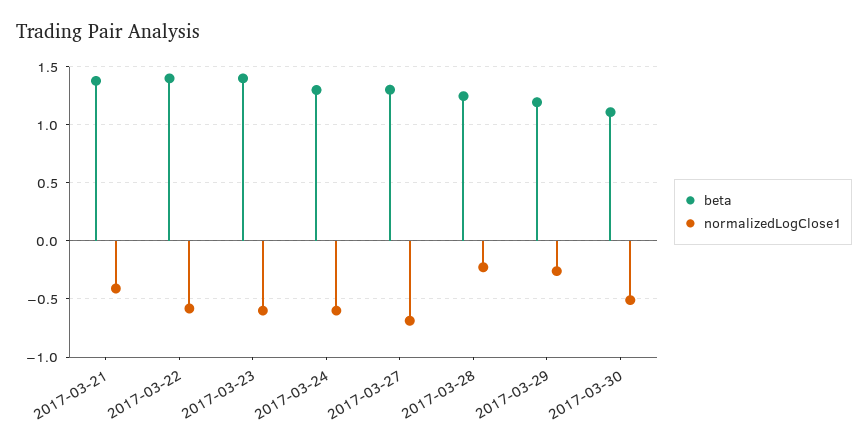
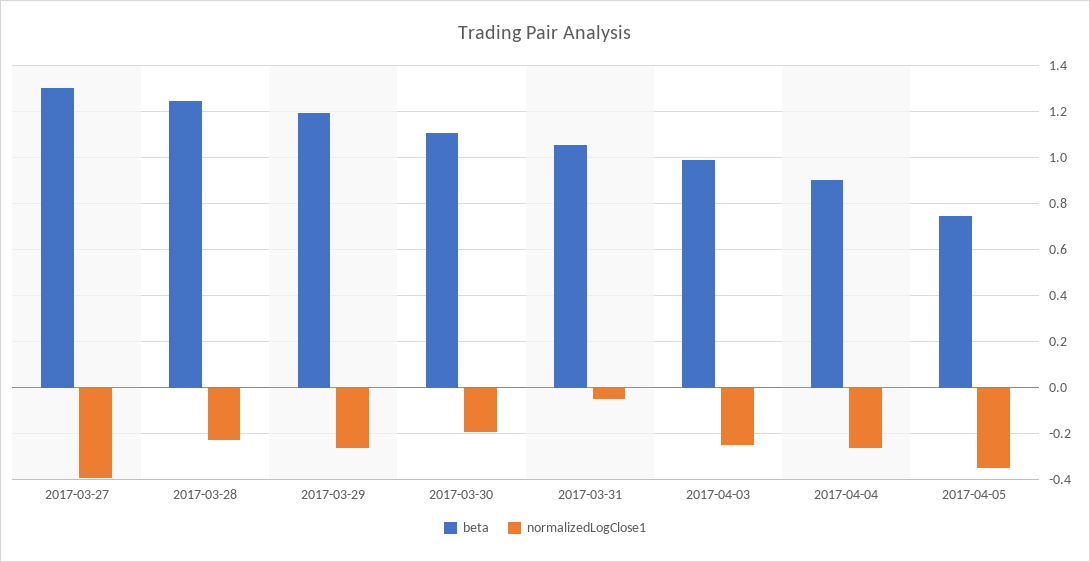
beta, 2017-03-21: 1.4 -> none
normalizedLogClose1, 2017-03-21: -0.4 -> none
beta, 2017-03-22: 1.4 -> none
normalizedLogClose1, 2017-03-22: -0.6 -> none
beta, 2017-03-23: 1.4 -> none
normalizedLogClose1, 2017-03-23: -0.6 -> none
beta, 2017-03-24: 1.3 -> none
normalizedLogClose1, 2017-03-24: -0.6 -> none
normalizedLogClose1, 2017-03-27: -0.7 -> -0.4
normalizedLogClose1, 2017-03-30: -0.5 -> -0.2
beta, 2017-03-31: none -> 1.05
normalizedLogClose1, 2017-03-31: none -> -0.05
beta, 2017-04-03: none -> 1
normalizedLogClose1, 2017-04-03: none -> -0.25
beta, 2017-04-04: none -> 0.9
normalizedLogClose1, 2017-04-04: none -> -0.25
beta, 2017-04-05: none -> 0.75
normalizedLogClose1, 2017-04-05: none -> -0.35

